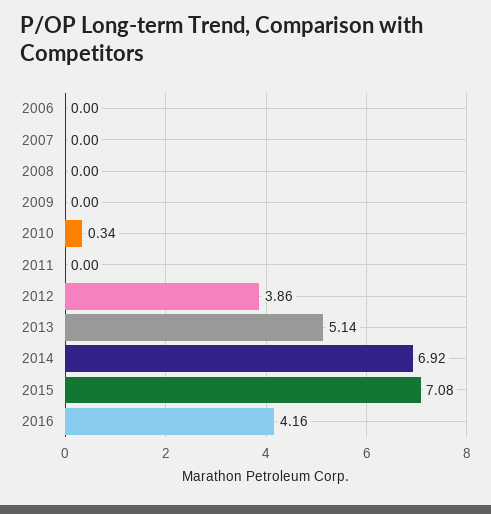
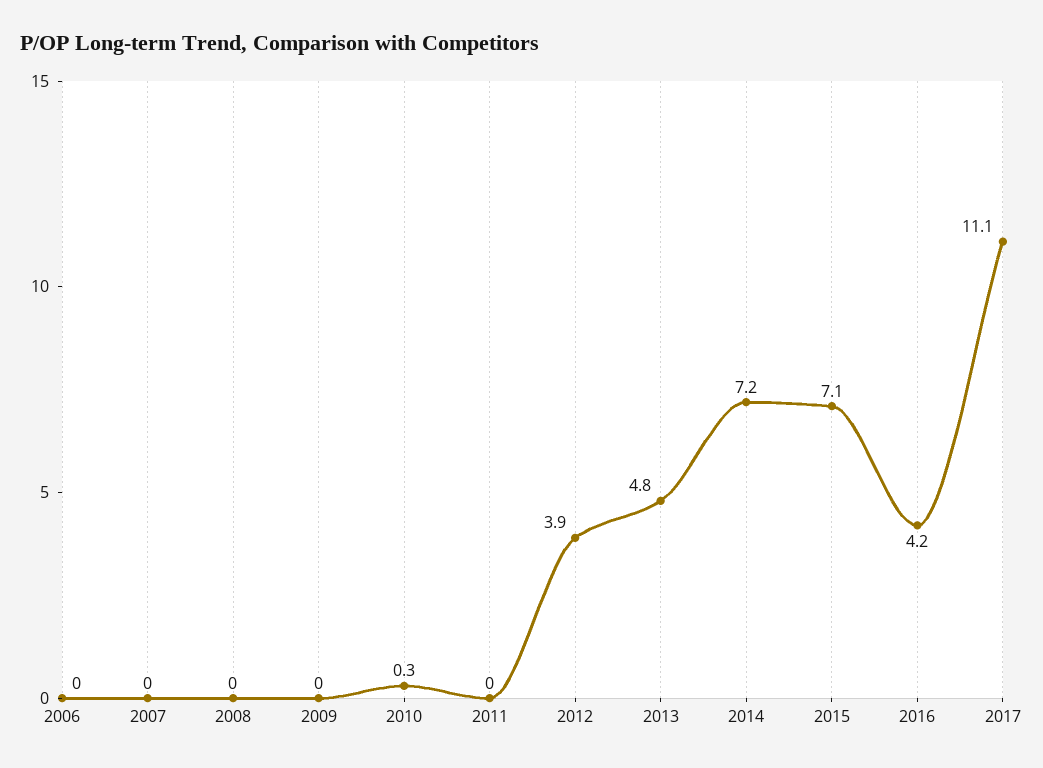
2013: 5.14 -> 4.8
2014: 6.92 -> 7.2
2017: none -> 11.1

